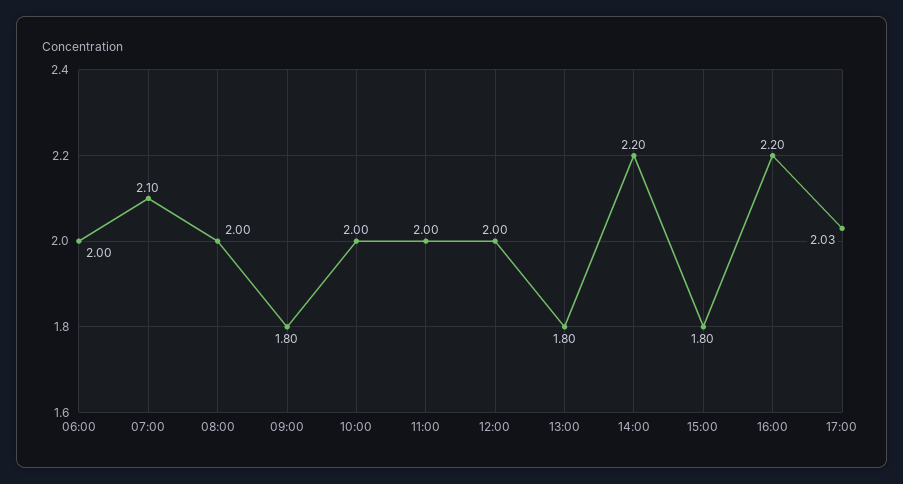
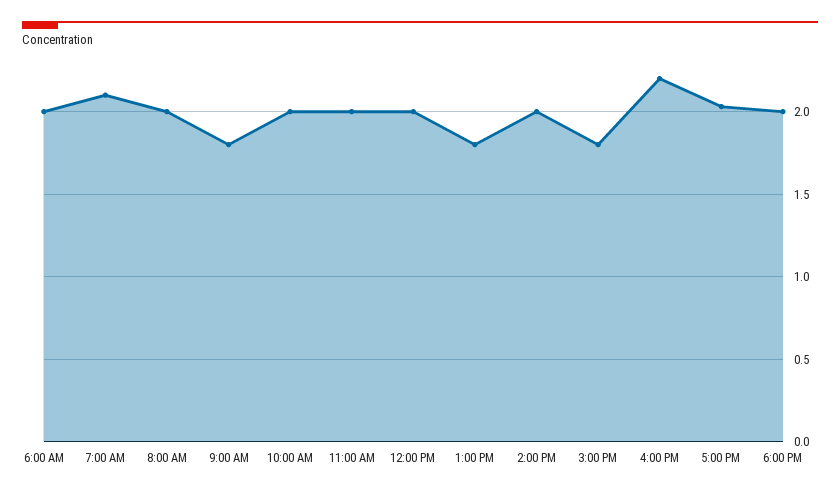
14:00: 2.2 -> 2
6:00 PM: none -> 2

